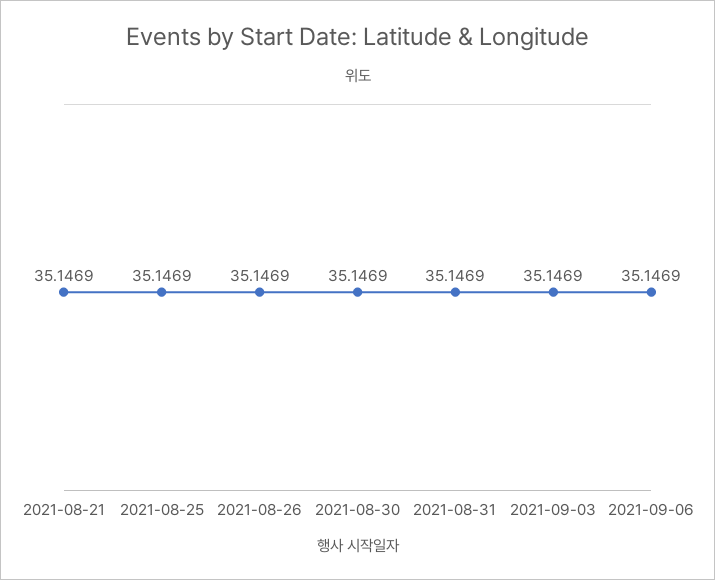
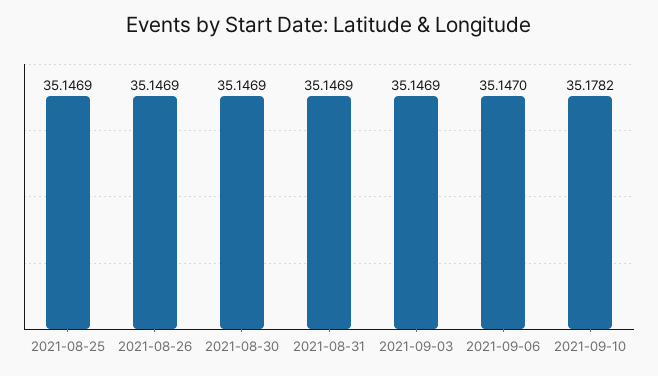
2021-08-21: 35.1469 -> none
2021-09-06: 35.1469 -> 35.147
2021-09-10: none -> 35.1782

